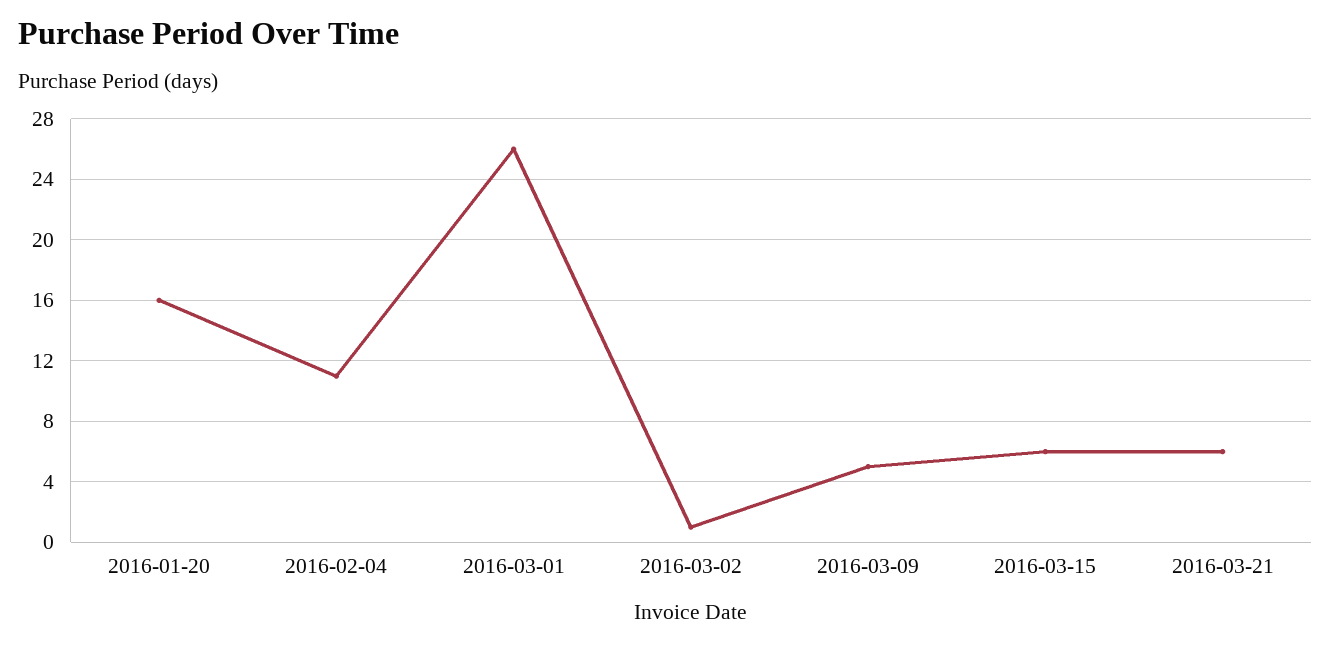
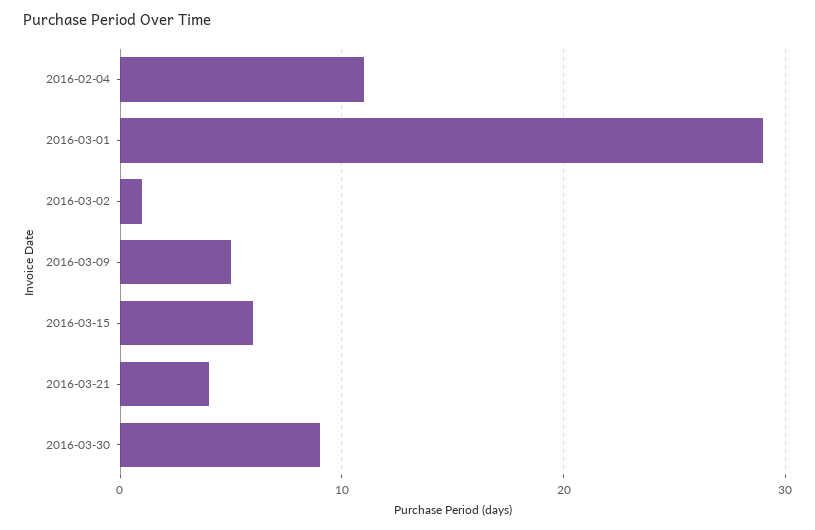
2016-01-20: 16 -> none
2016-03-01: 26 -> 29
2016-03-21: 6 -> 4
2016-03-30: none -> 9

